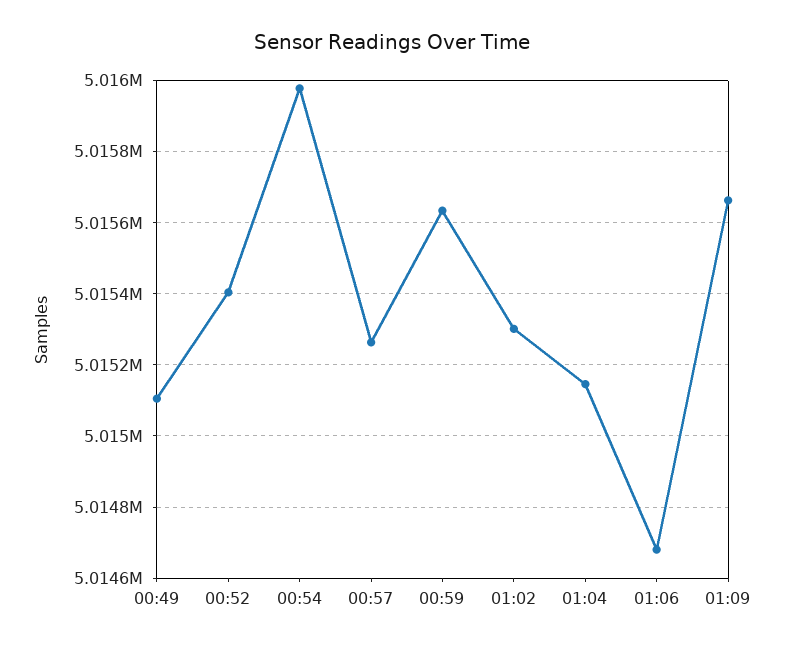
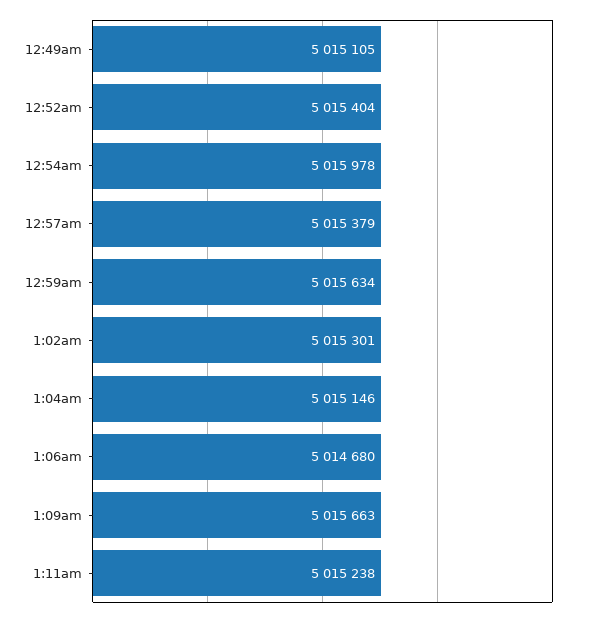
00:57: 5015260 -> 5015379
1:11am: none -> 5015238

